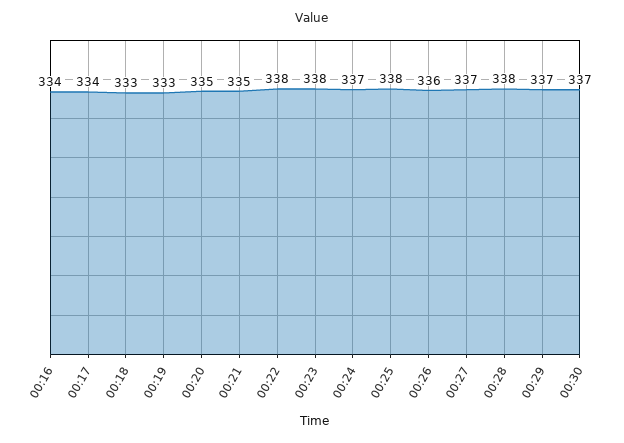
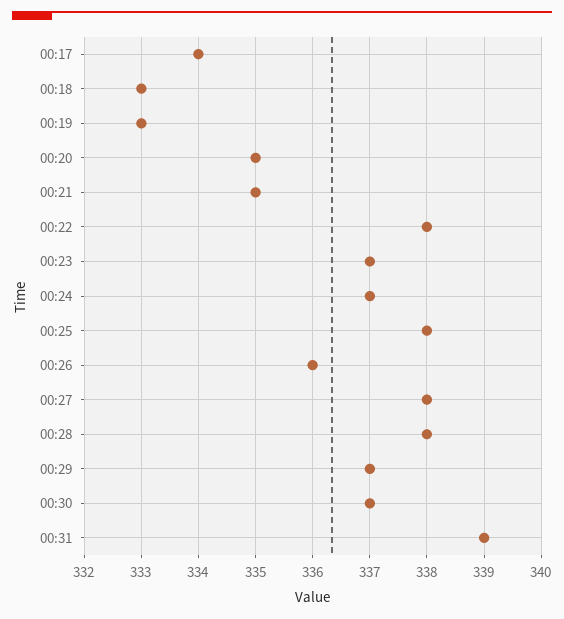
00:16: 334 -> none
00:23: 338 -> 337
00:27: 337 -> 338
00:31: none -> 339

